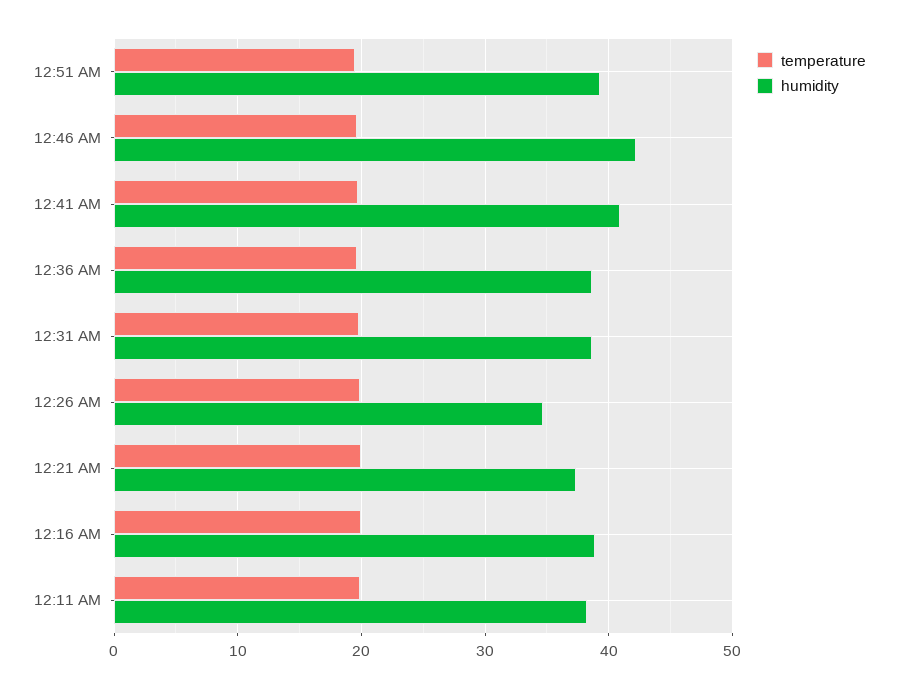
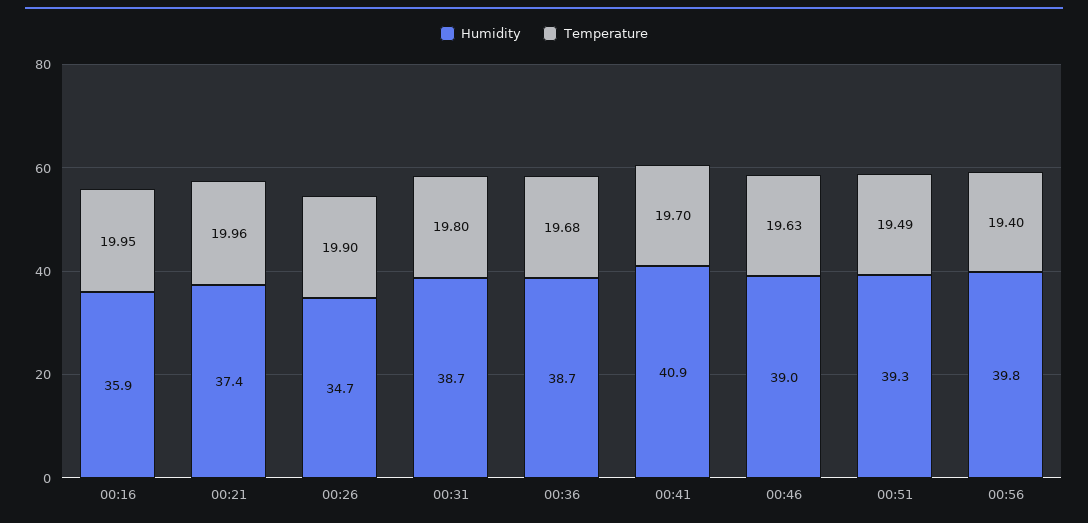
humidity, 12:46 AM: 42 -> 39
humidity, 12:16 AM: 39 -> 35.9
temperature, 12:11 AM: 20 -> none
humidity, 12:11 AM: 38 -> none
humidity, 00:56: none -> 39.8
temperature, 00:56: none -> 19.4

